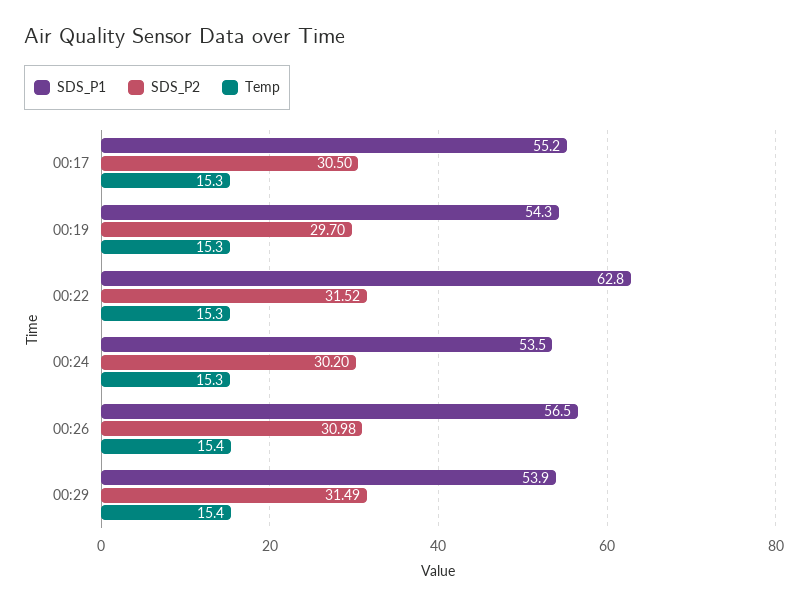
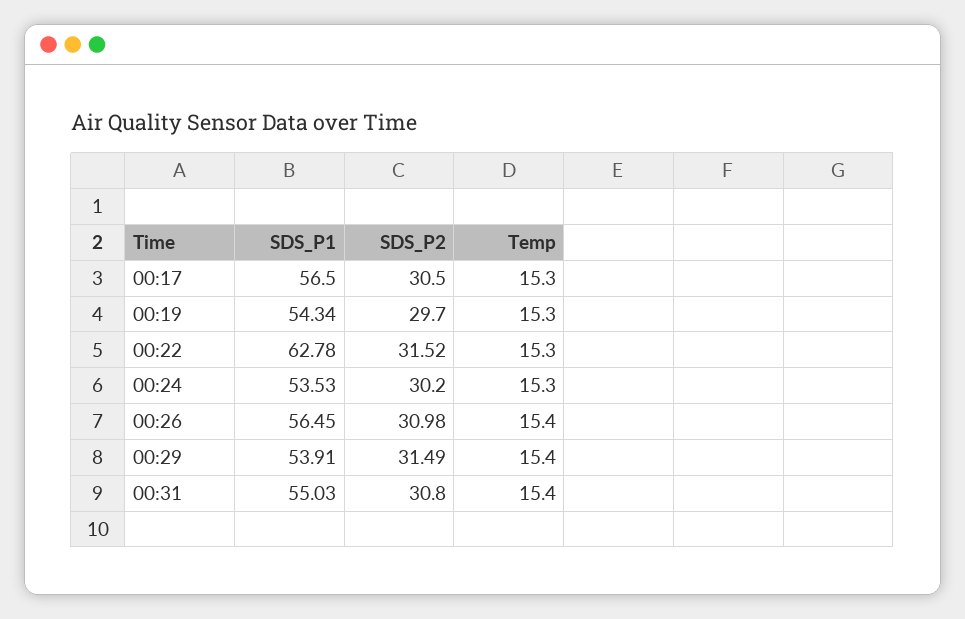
SDS_P1, 00:17: 55.2 -> 56.5
SDS_P1, 00:31: none -> 55.03
SDS_P2, 00:31: none -> 30.8
Temp, 00:31: none -> 15.4

